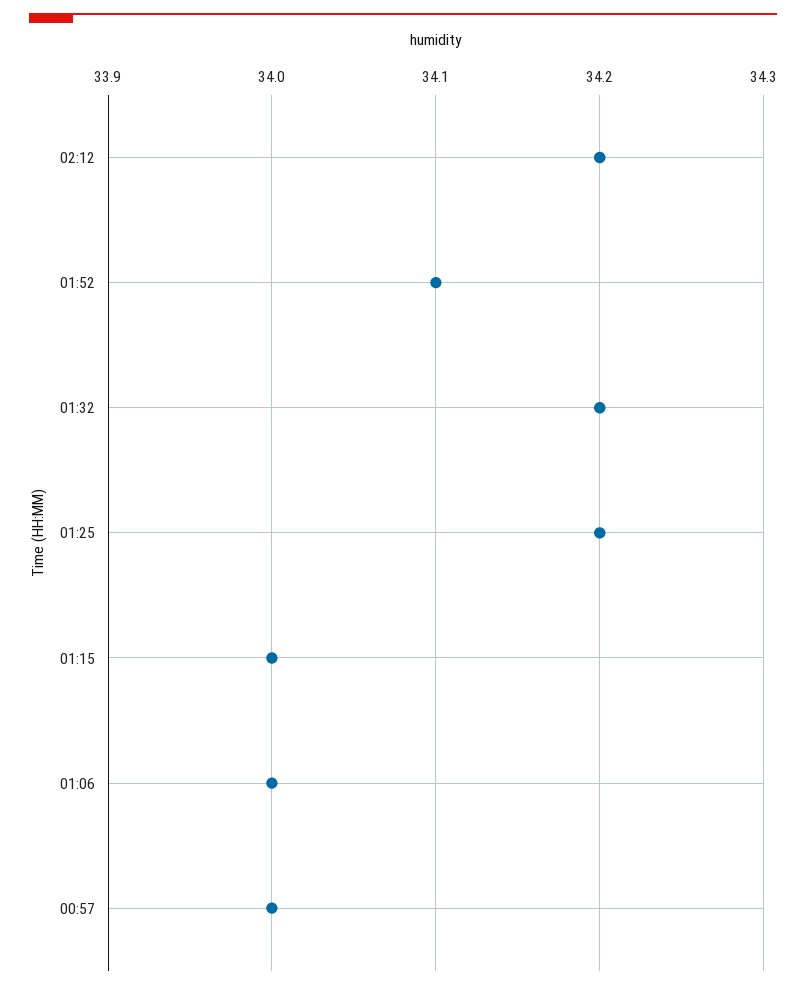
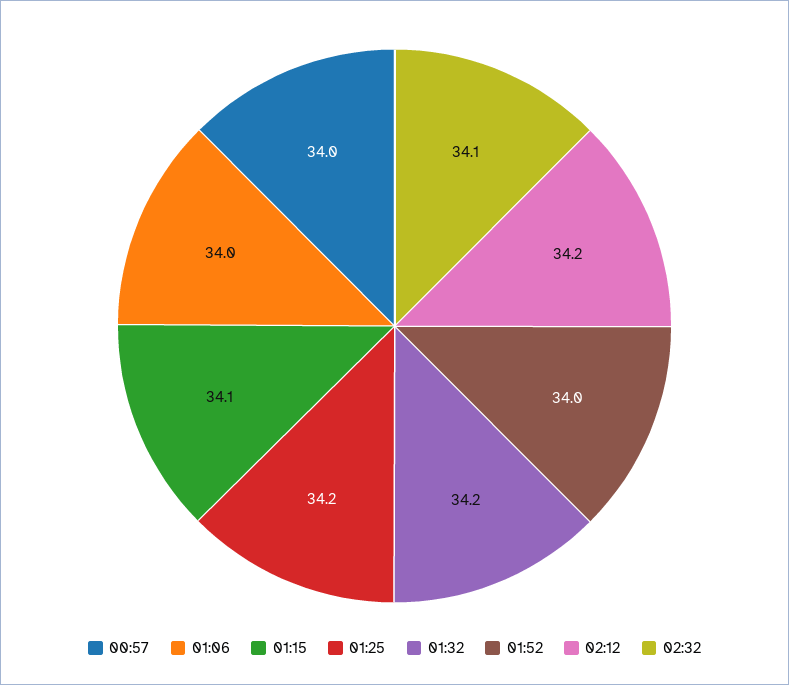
01:52: 34.1 -> 34
01:15: 34 -> 34.1
02:32: none -> 34.1

